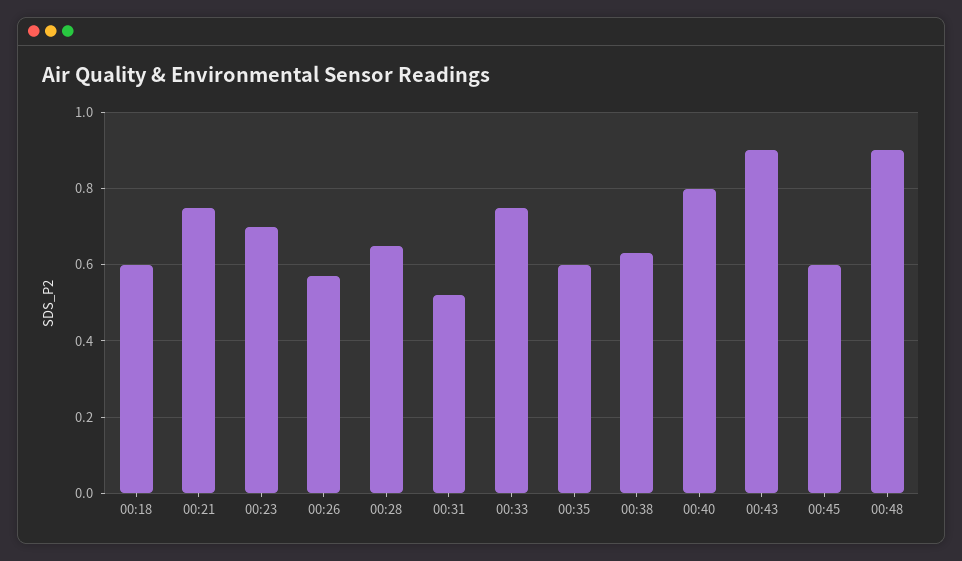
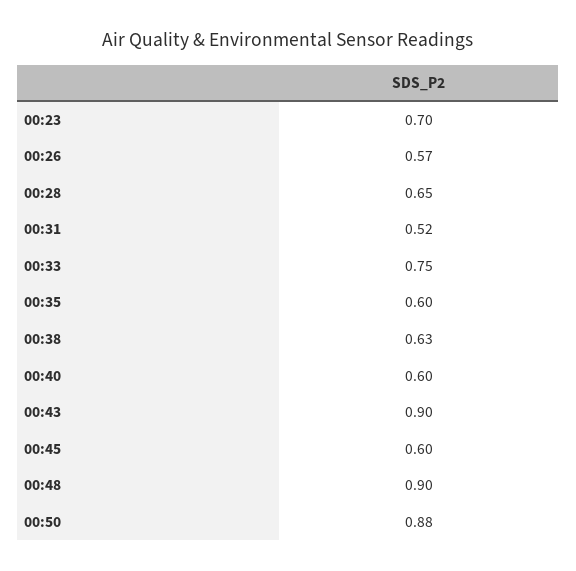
00:18: 0.6 -> none
00:21: 0.75 -> none
00:40: 0.8 -> 0.6
00:50: none -> 0.88

